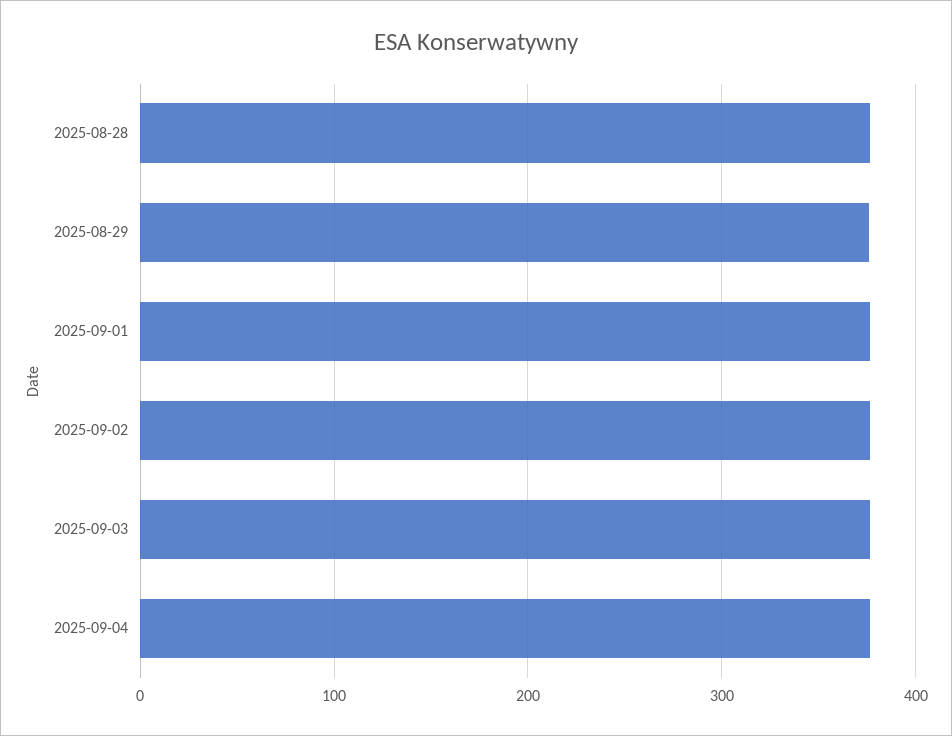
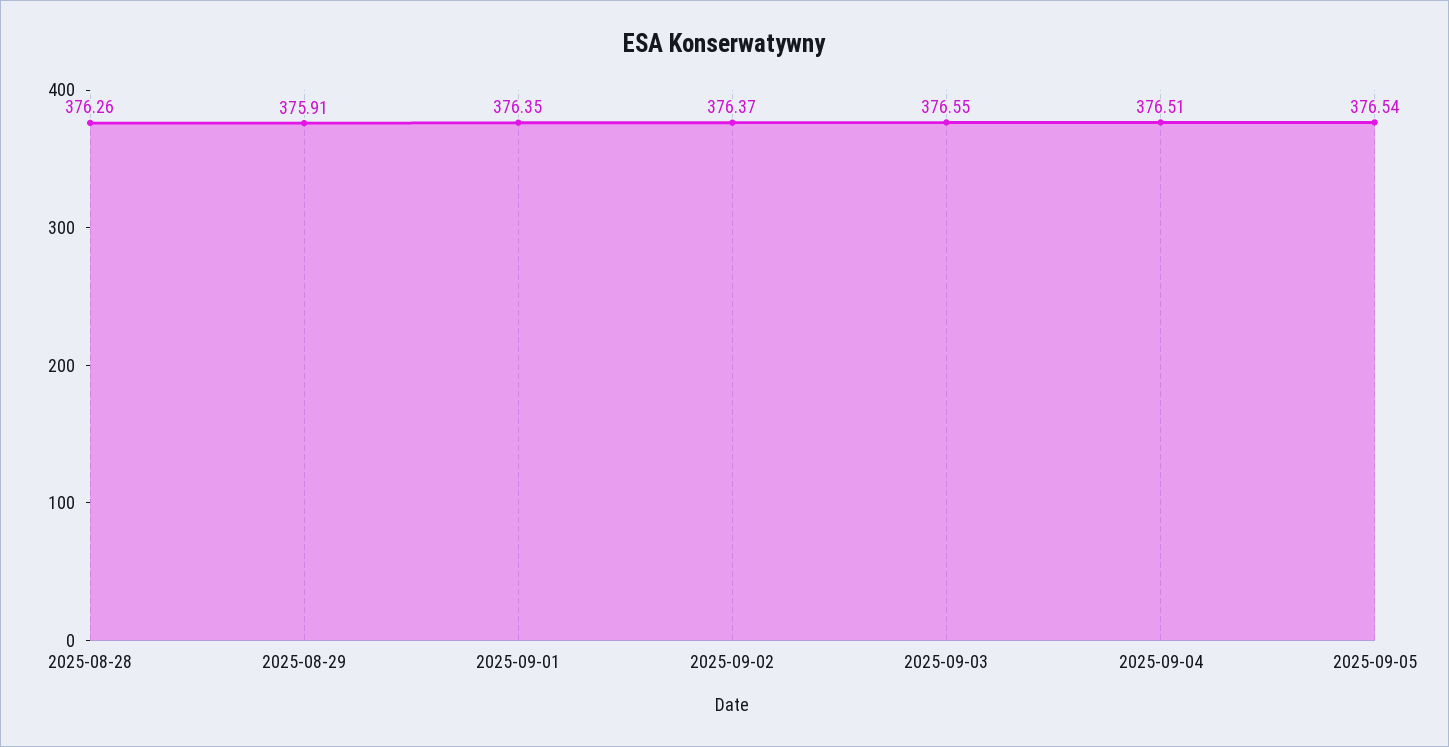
2025-09-05: none -> 376.54

